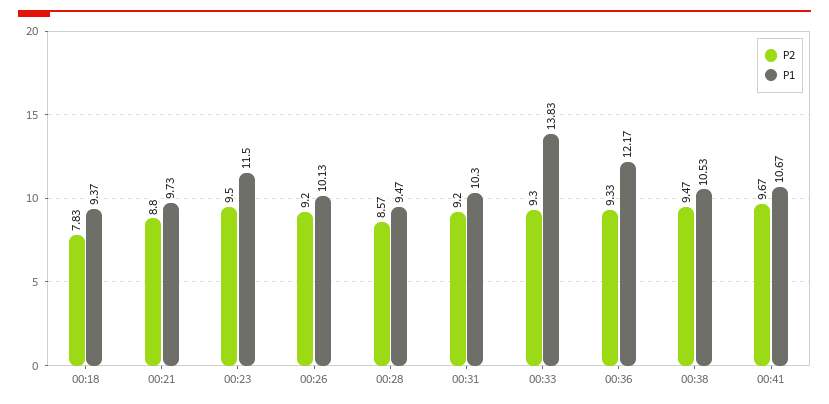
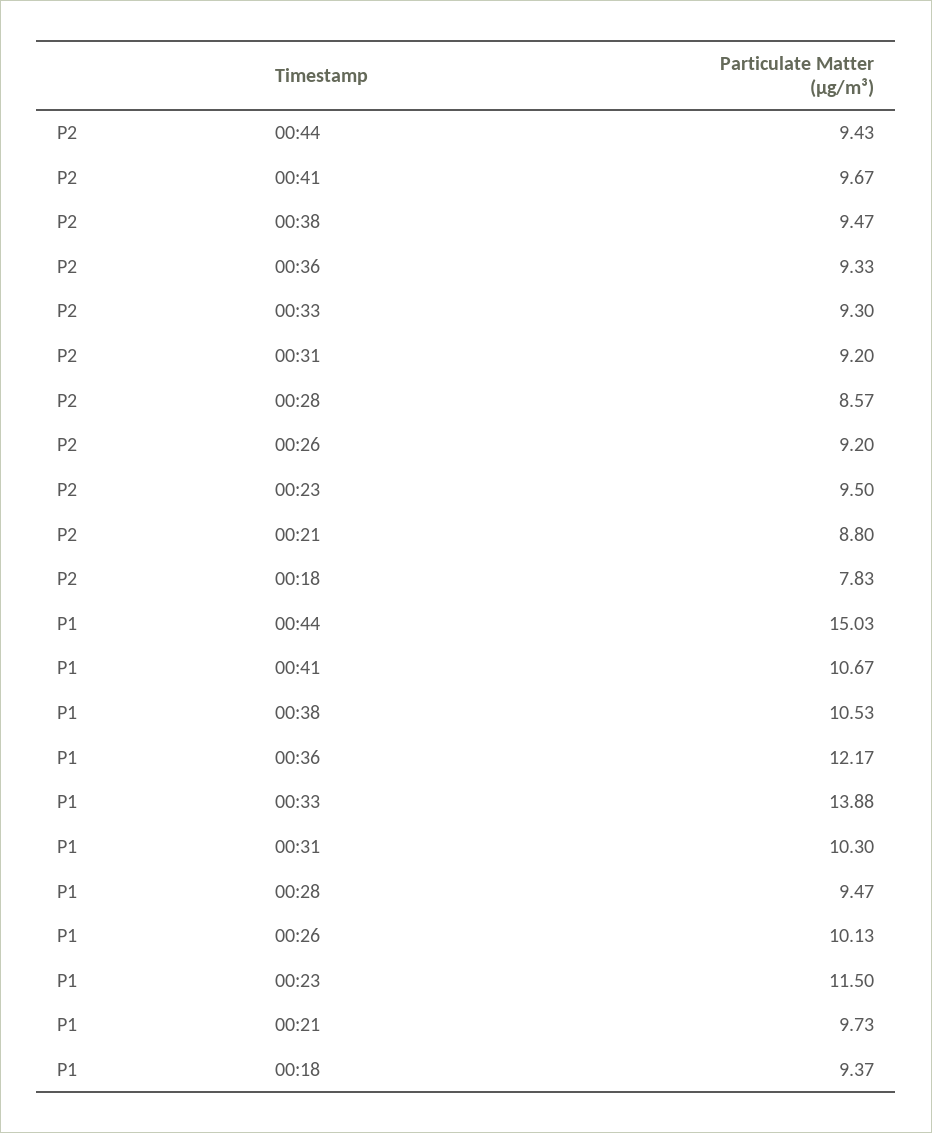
P1, 00:33: 13.83 -> 13.88
P2, 00:44: none -> 9.43
P1, 00:44: none -> 15.03

